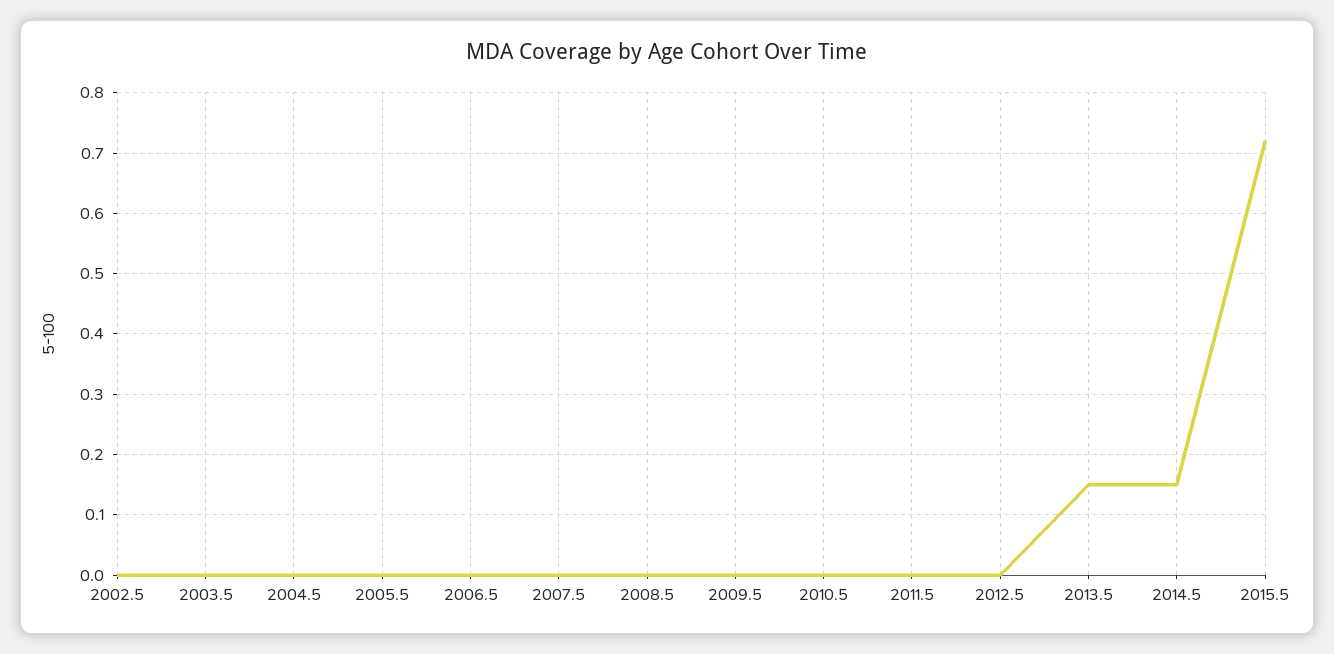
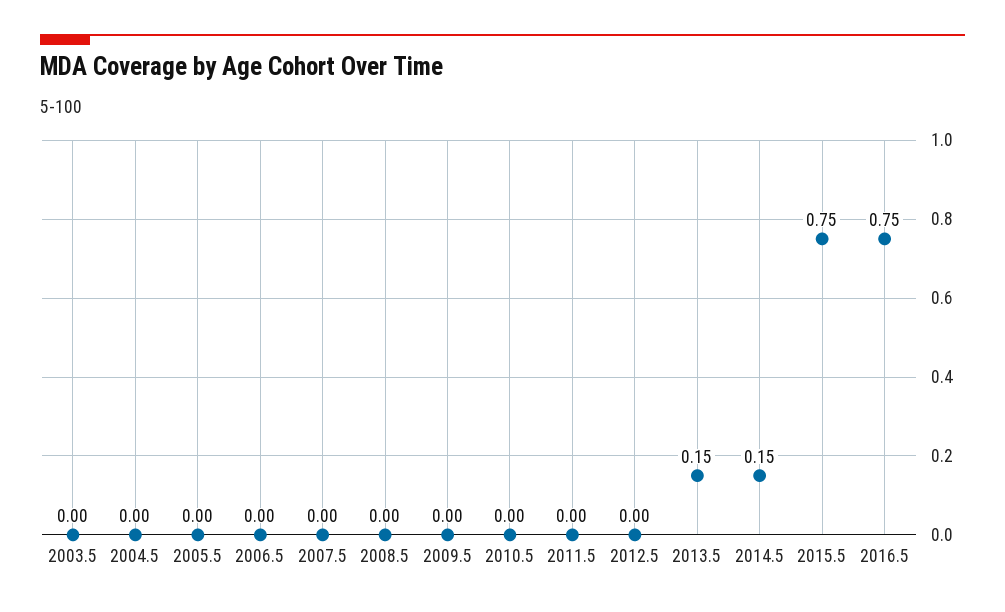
2002.5: 0 -> none
2015.5: 0.72 -> 0.75
2016.5: none -> 0.75

